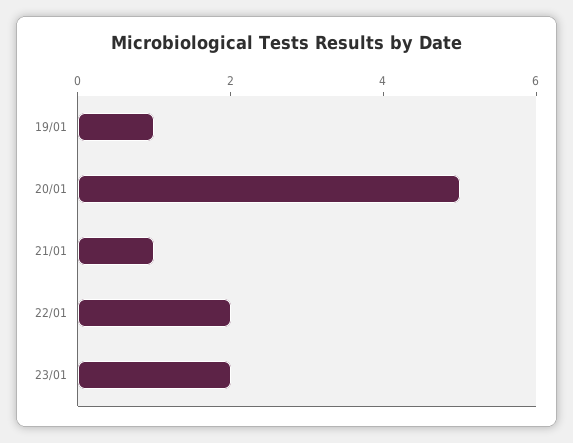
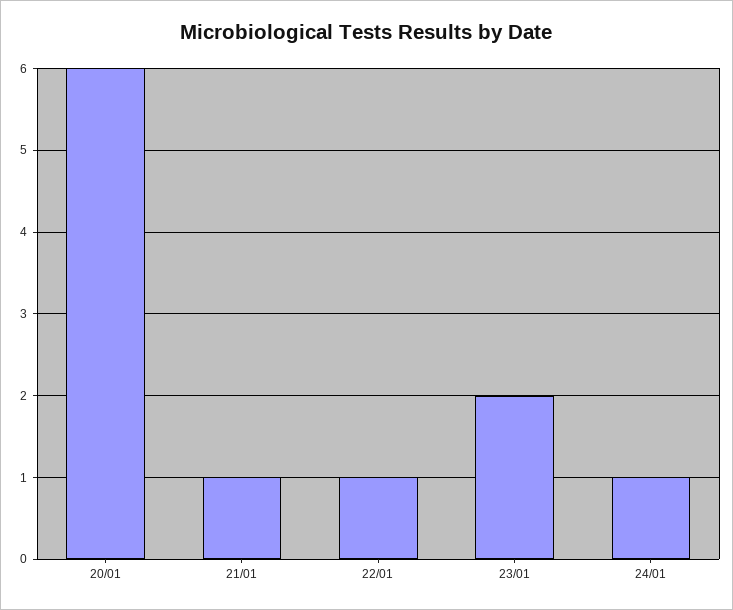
19/01: 1 -> none
20/01: 5 -> 6
22/01: 2 -> 1
24/01: none -> 1

